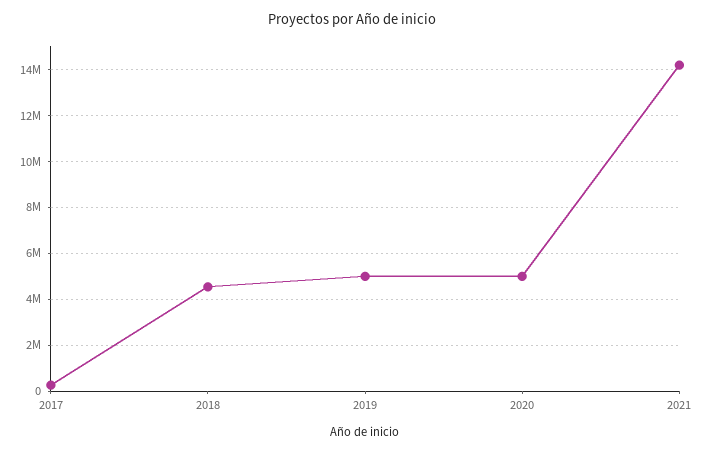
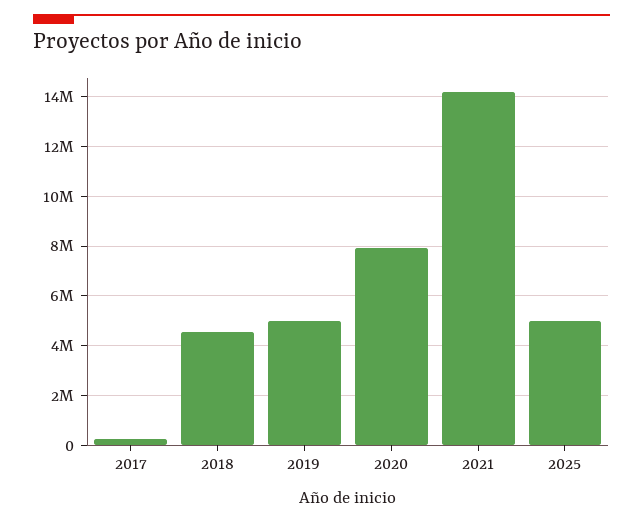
2020: 5000000 -> 8000000
2025: none -> 5000000

